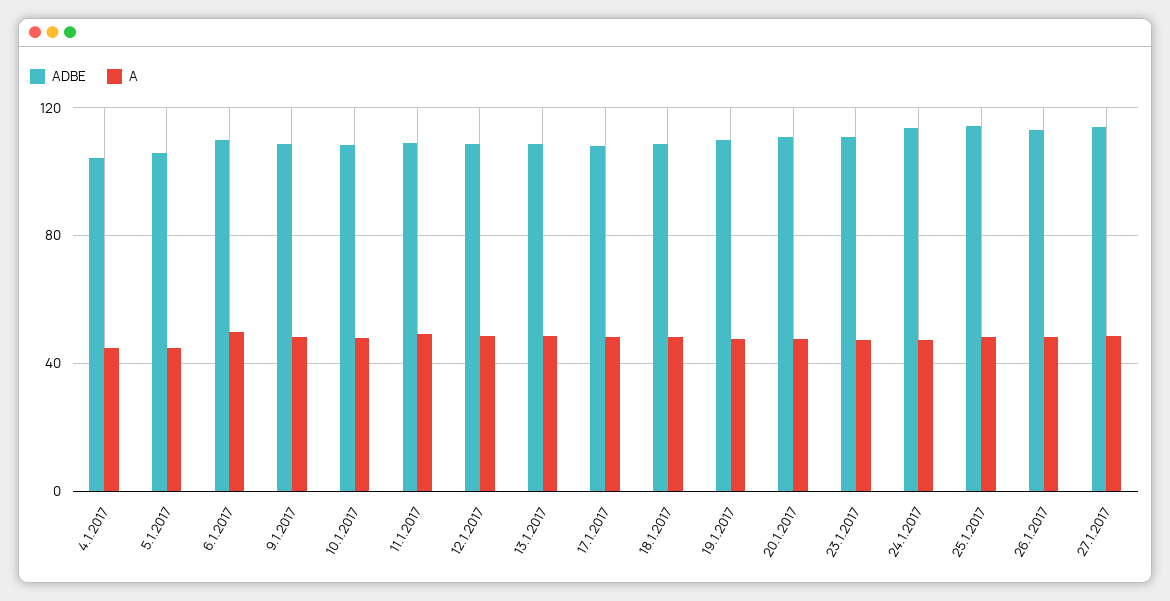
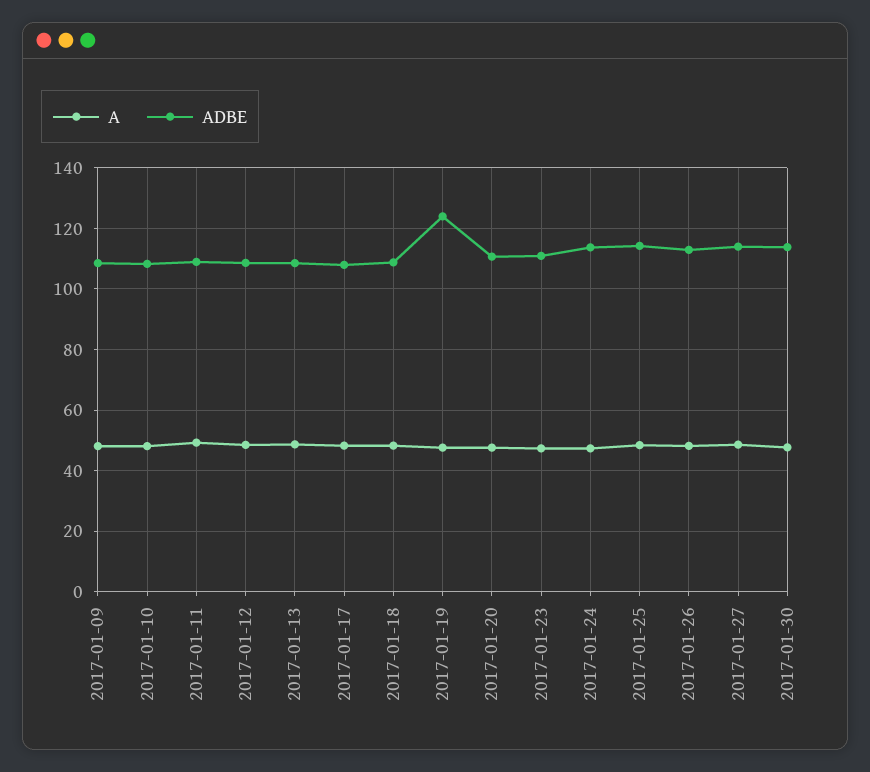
ADBE, 4.1.2017: 105 -> none
A, 4.1.2017: 45 -> none
ADBE, 5.1.2017: 105 -> none
A, 5.1.2017: 45 -> none
ADBE, 6.1.2017: 110 -> none
A, 6.1.2017: 50 -> none
ADBE, 19.1.2017: 110 -> 124
A, 2017-01-30: none -> 48
ADBE, 2017-01-30: none -> 114

